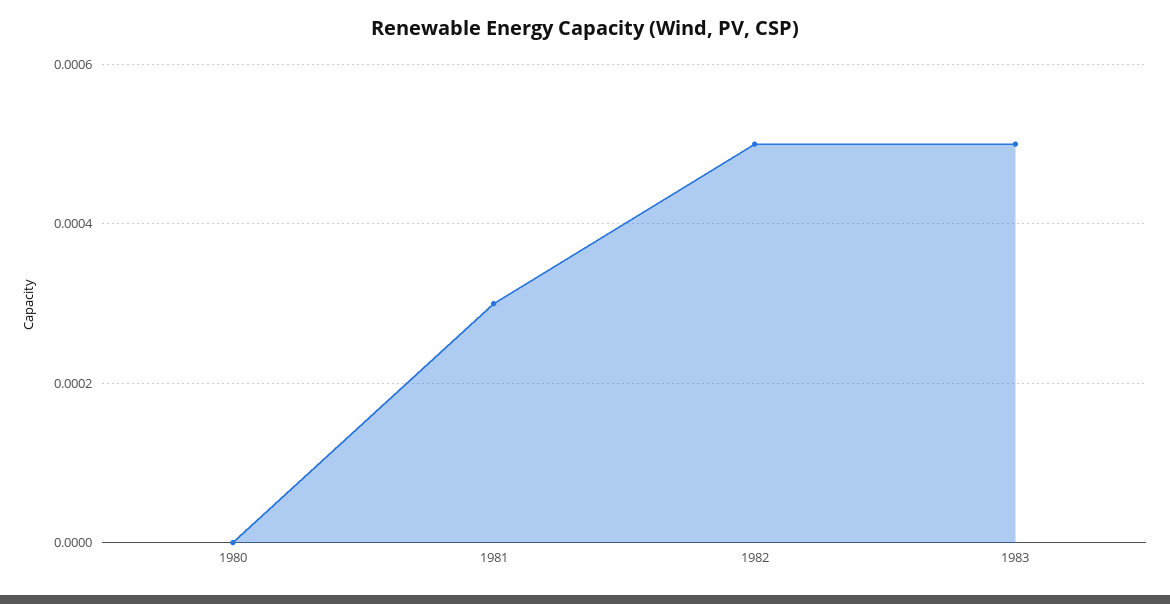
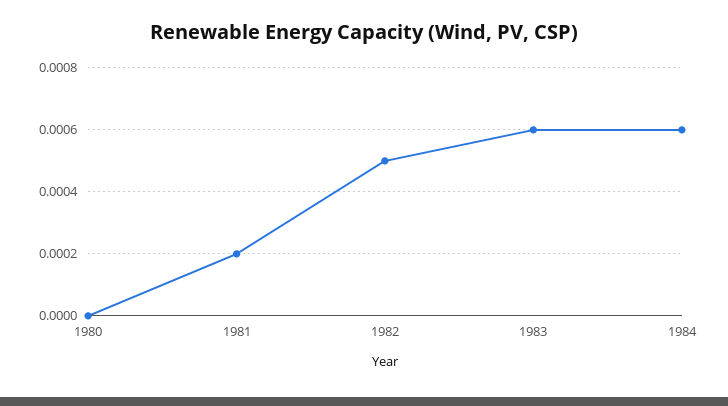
1981: 0.0003 -> 0.0002
1983: 0.0005 -> 0.0006
1984: none -> 0.0006

